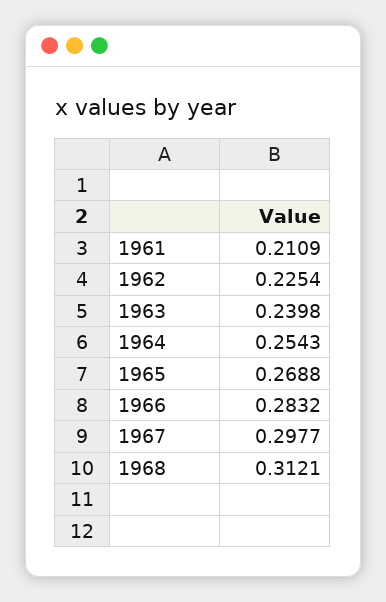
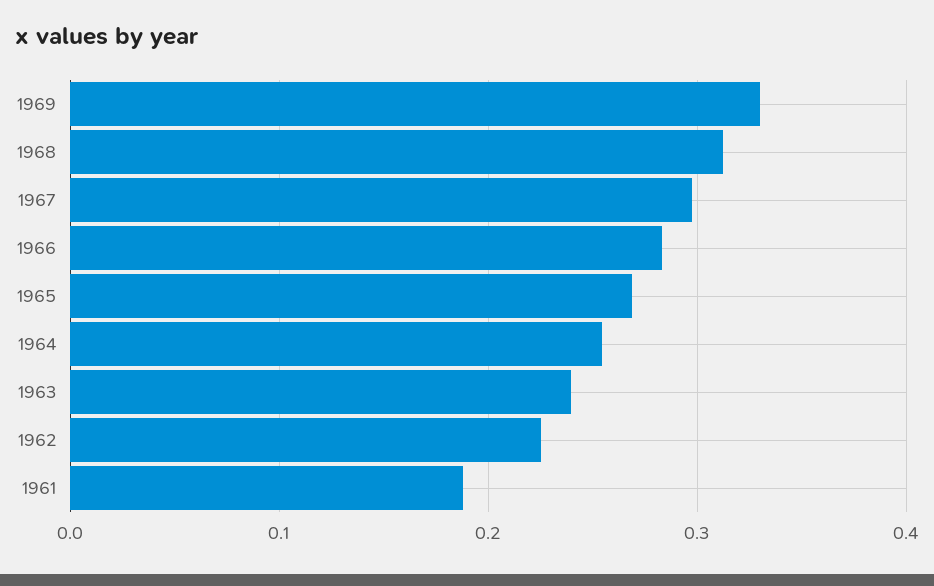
1961: 0.2109 -> 0.19
1969: none -> 0.33

